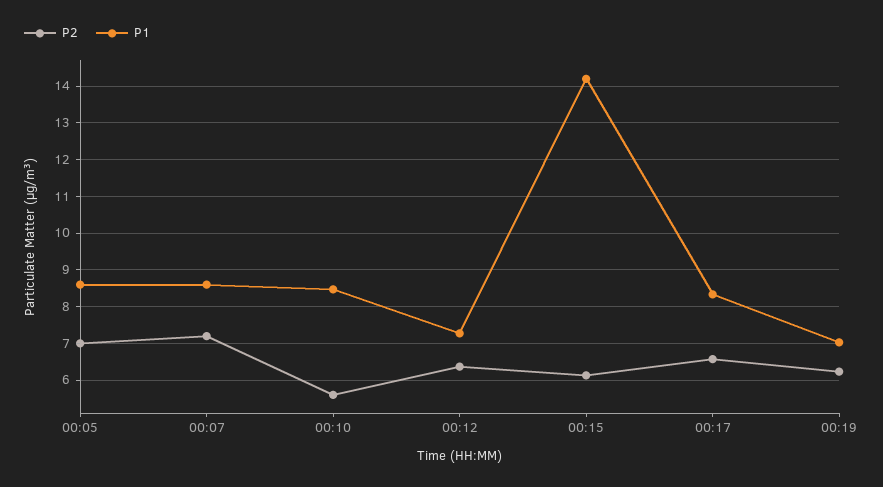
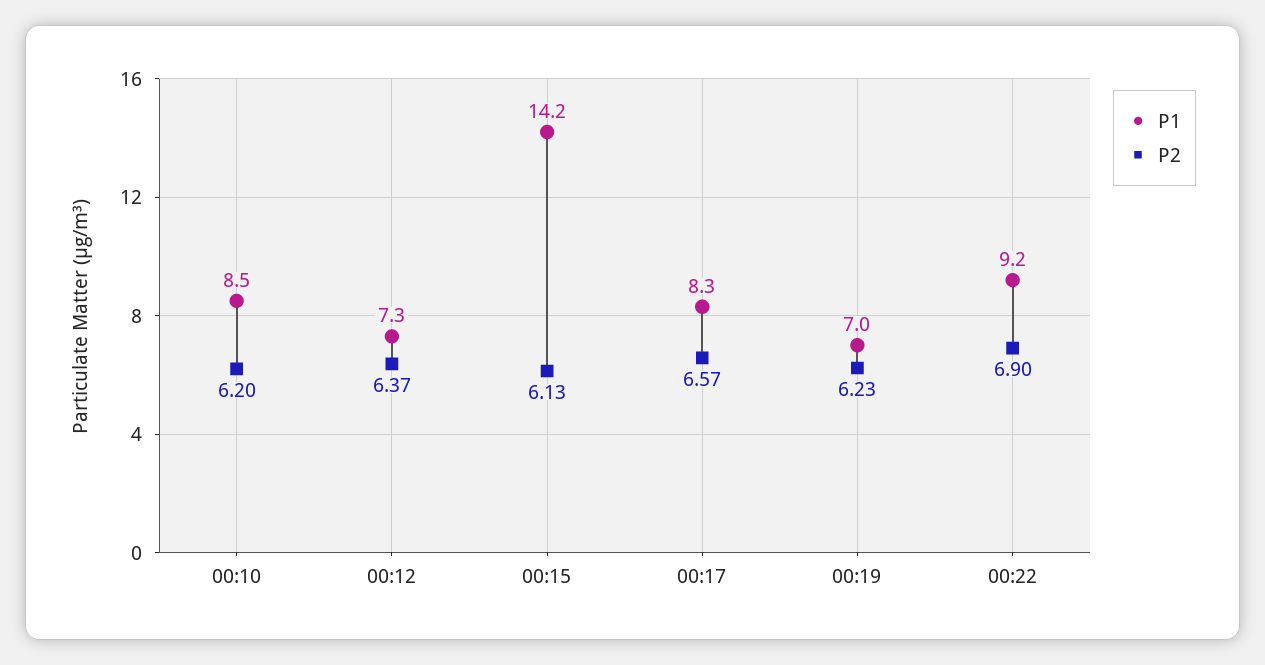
P2, 00:05: 7 -> none
P1, 00:05: 8.6 -> none
P2, 00:07: 7.2 -> none
P1, 00:07: 8.6 -> none
P2, 00:10: 5.6 -> 6.2
P1, 00:22: none -> 9.2
P2, 00:22: none -> 6.9

